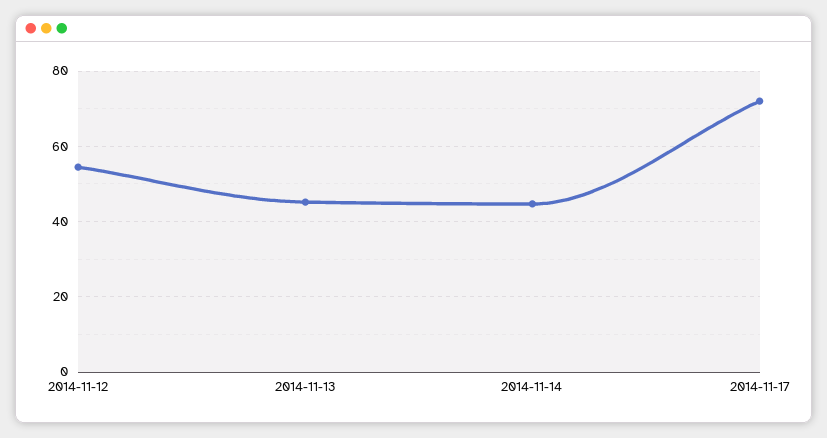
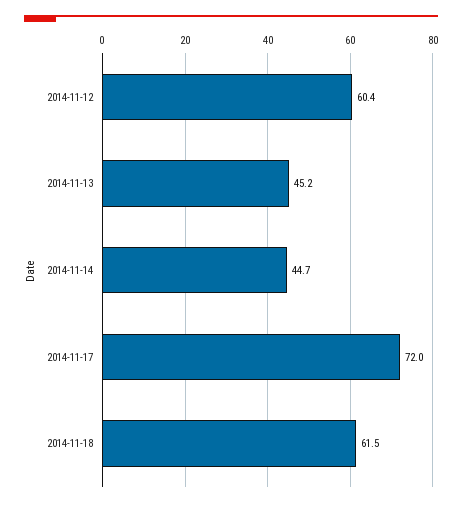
2014-11-12: 54 -> 60.4
2014-11-18: none -> 61.5

